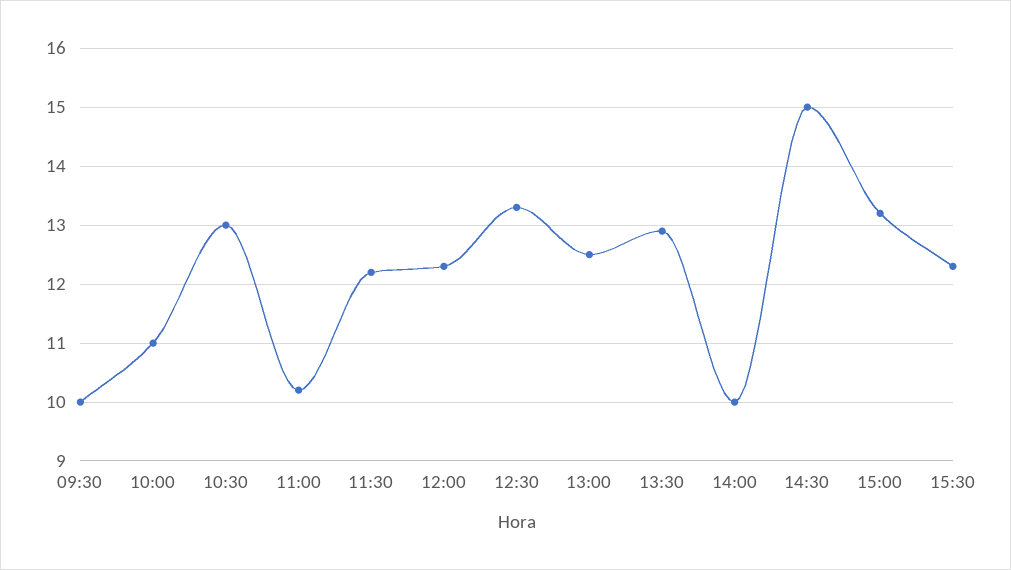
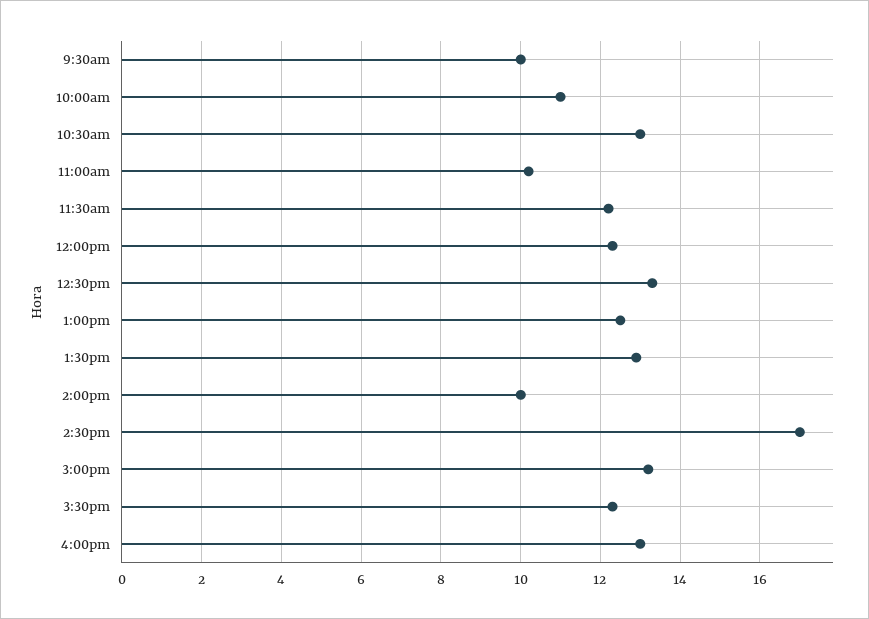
14:30: 15 -> 17
4:00pm: none -> 13

